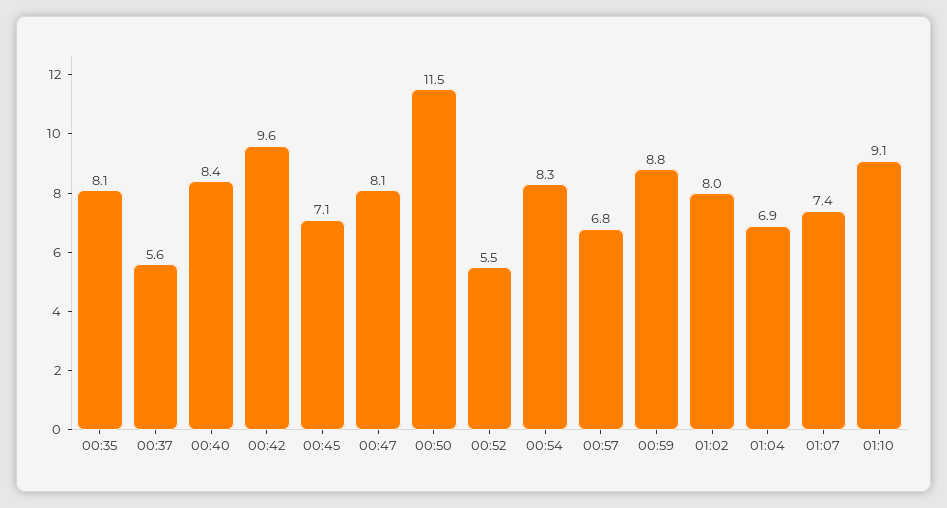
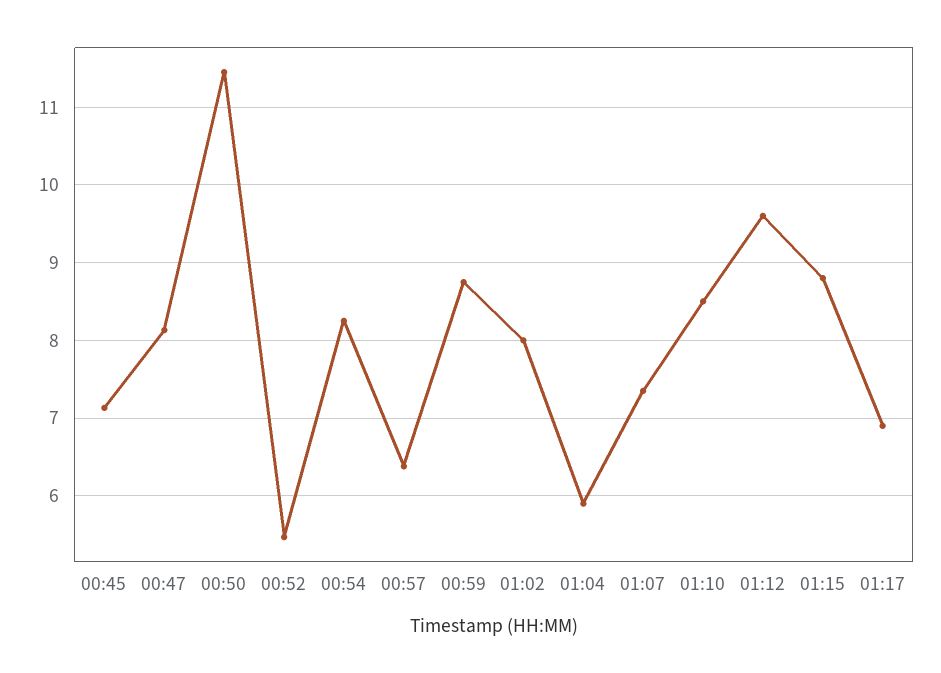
00:35: 8.1 -> none
00:37: 5.6 -> none
00:40: 8.4 -> none
00:42: 9.6 -> none
00:57: 6.8 -> 6.4
01:04: 6.9 -> 5.9
01:10: 9.1 -> 8.5
01:12: none -> 9.6
01:15: none -> 8.8
01:17: none -> 6.9

